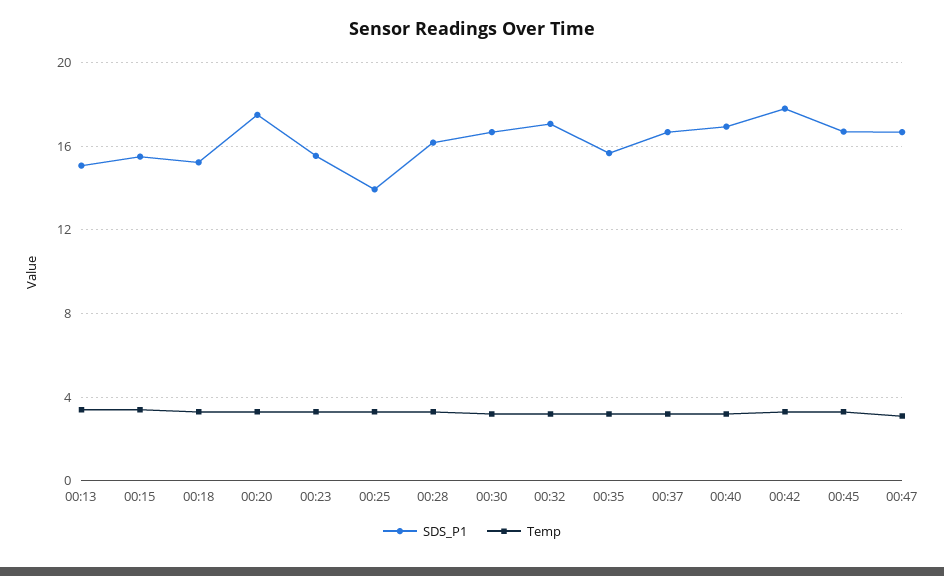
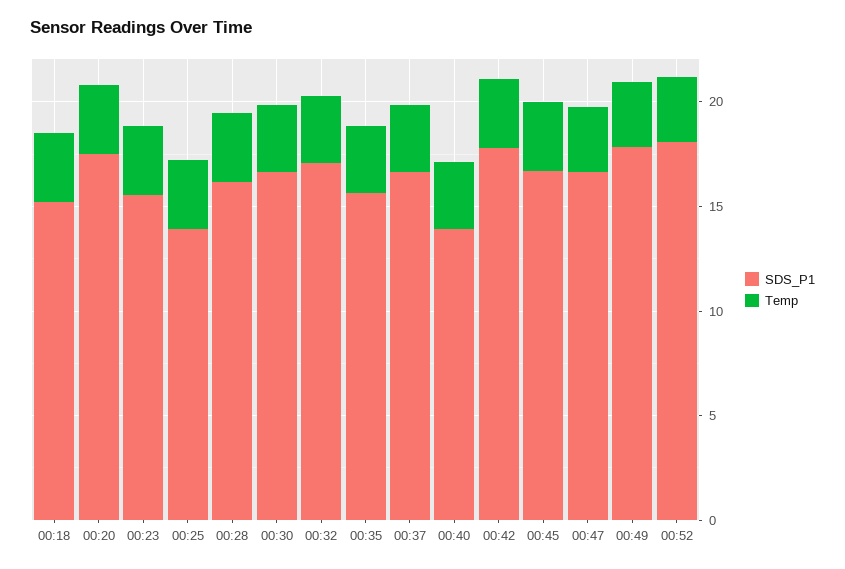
SDS_P1, 00:13: 15 -> none
Temp, 00:13: 3.5 -> none
SDS_P1, 00:15: 15.5 -> none
Temp, 00:15: 3.5 -> none
SDS_P1, 00:40: 17 -> 14
SDS_P1, 00:49: none -> 18
Temp, 00:49: none -> 3
SDS_P1, 00:52: none -> 18
Temp, 00:52: none -> 3

